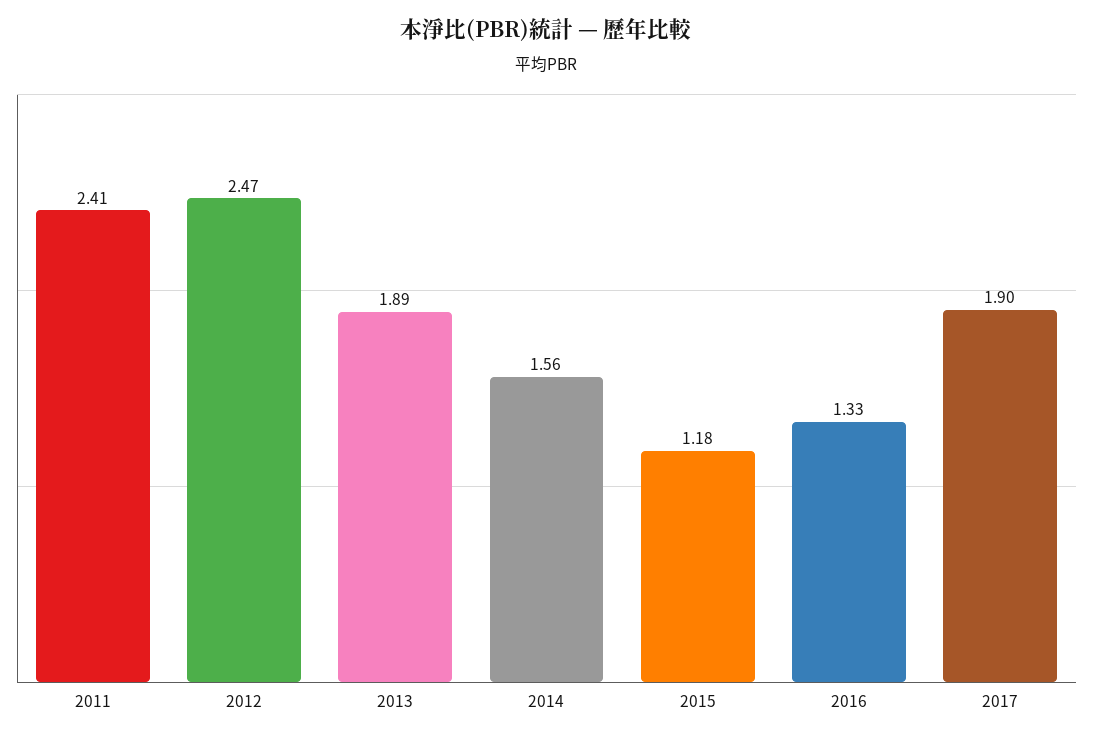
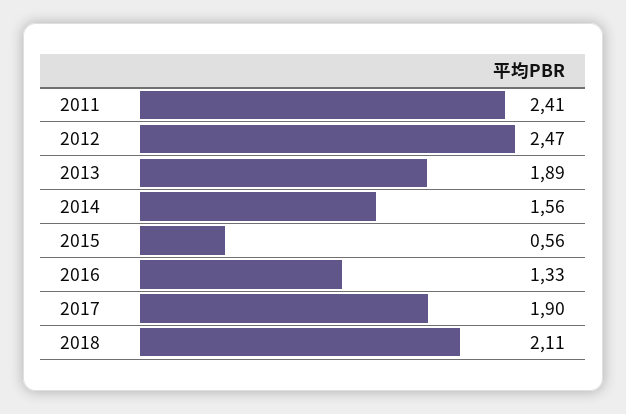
2015: 1.18 -> 0.56
2018: none -> 2.11

